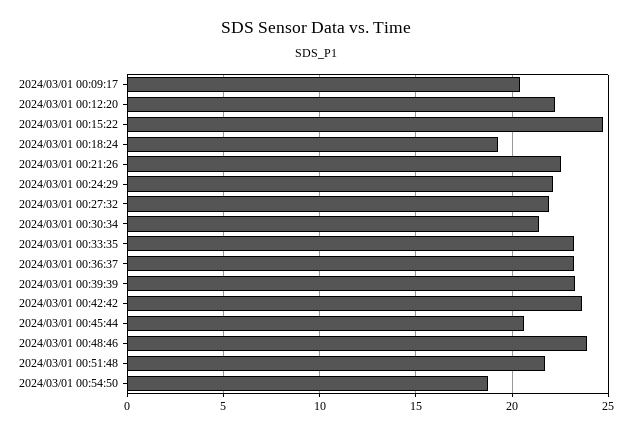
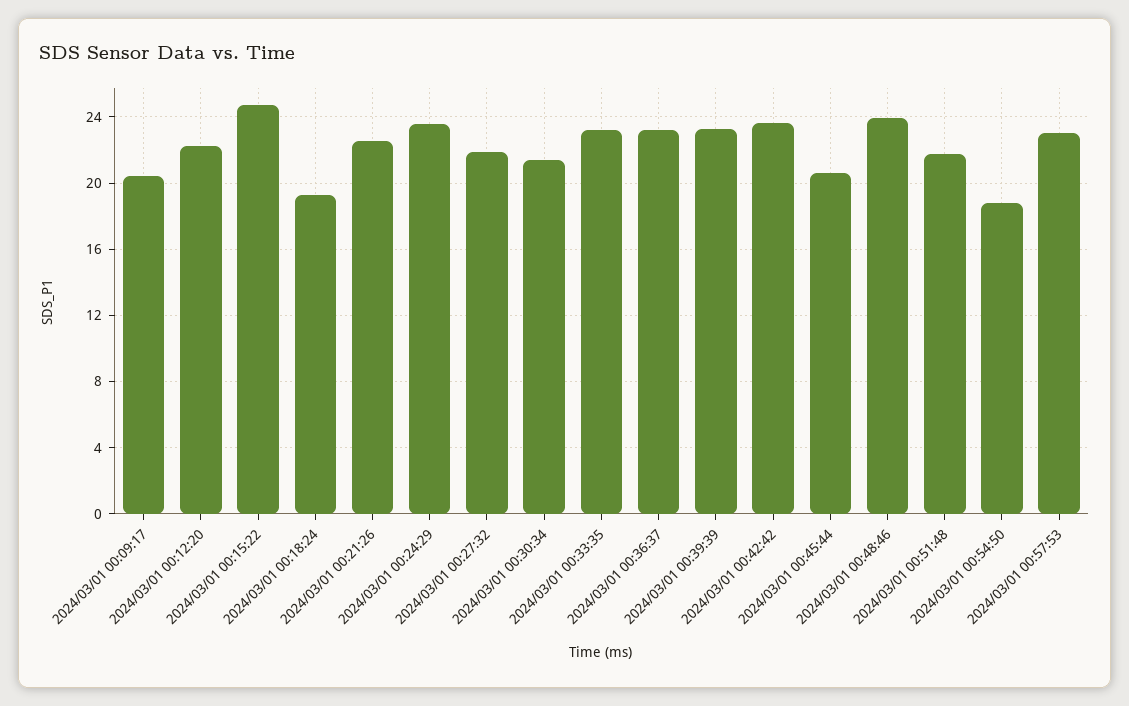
2024/03/01 00:24:29: 22 -> 23.5
2024/03/01 00:57:53: none -> 23

